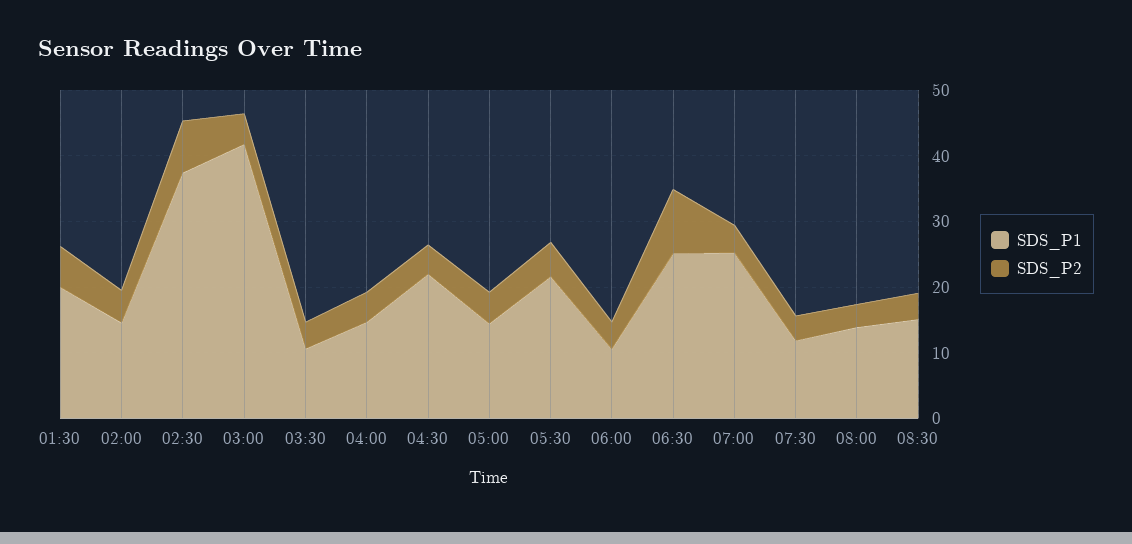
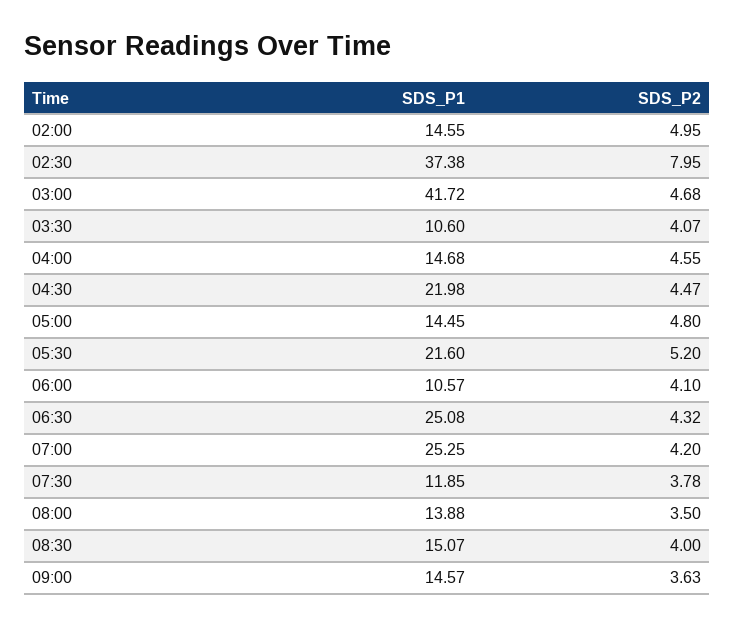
SDS_P1, 01:30: 20 -> none
SDS_P2, 01:30: 6 -> none
SDS_P2, 06:30: 10 -> 4.32
SDS_P1, 09:00: none -> 14.57
SDS_P2, 09:00: none -> 3.63

